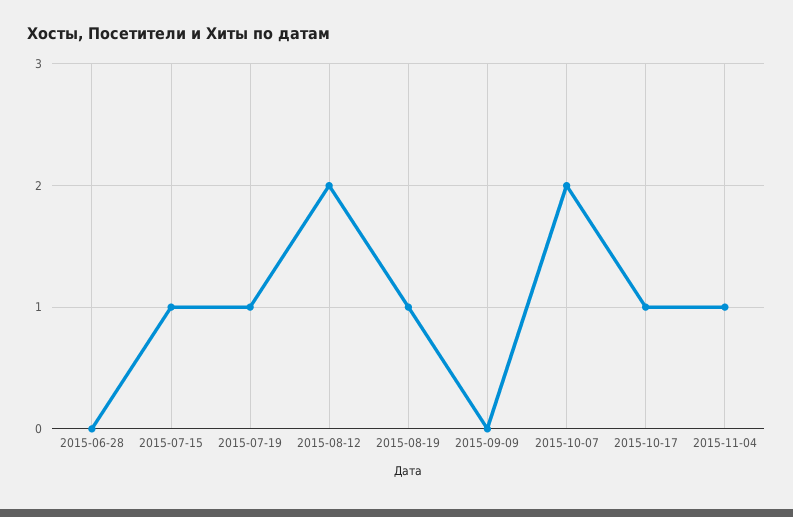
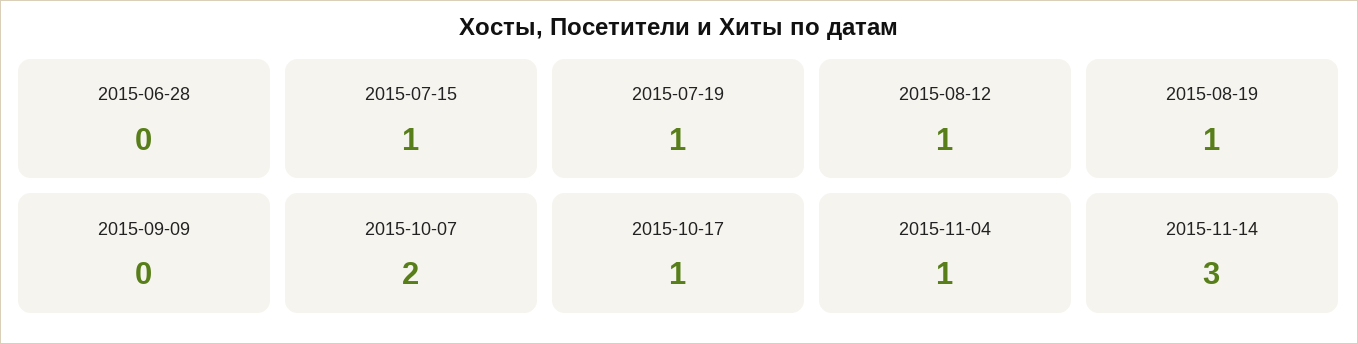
2015-08-12: 2 -> 1
2015-11-14: none -> 3

